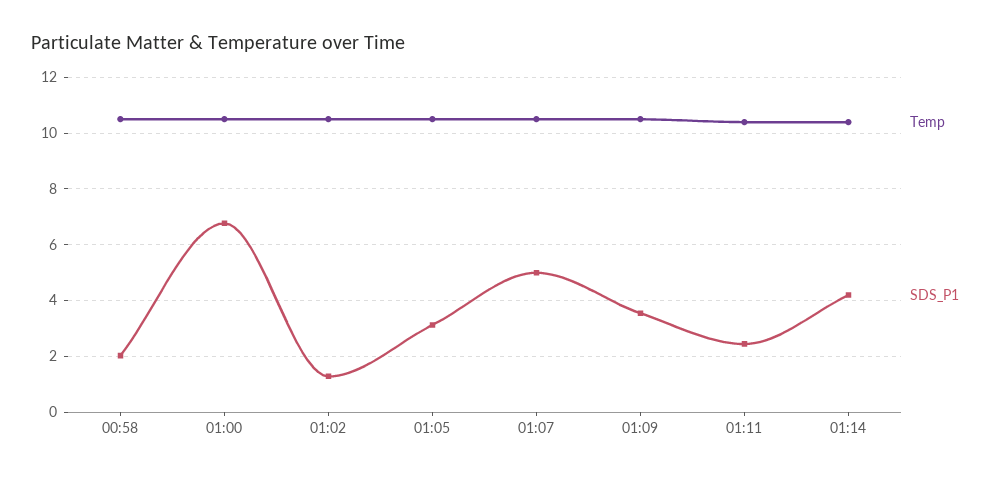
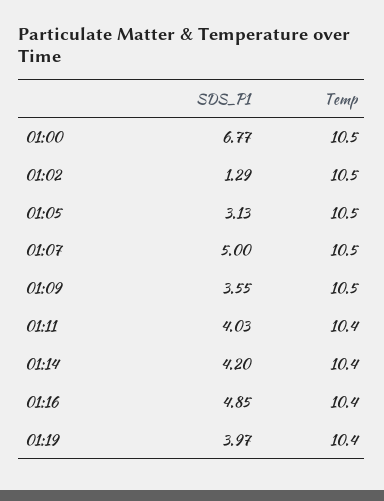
Temp, 00:58: 10.5 -> none
SDS_P1, 00:58: 2 -> none
SDS_P1, 01:11: 2.5 -> 4.03
SDS_P1, 01:16: none -> 4.85
Temp, 01:16: none -> 10.4
SDS_P1, 01:19: none -> 3.97
Temp, 01:19: none -> 10.4

